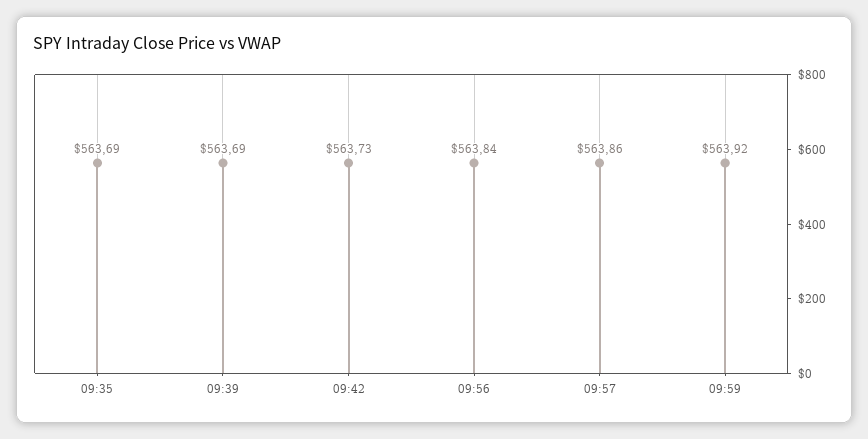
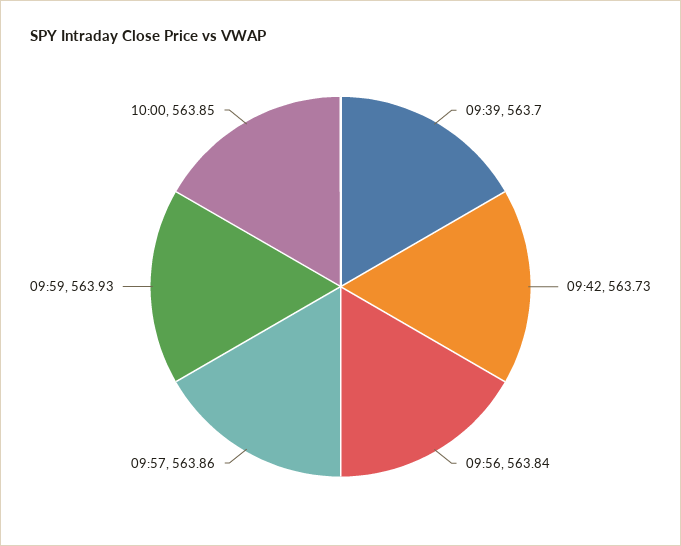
09:35: 563.69 -> none
09:39: 563.69 -> 563.7
09:59: 563.92 -> 563.93
10:00: none -> 563.85

